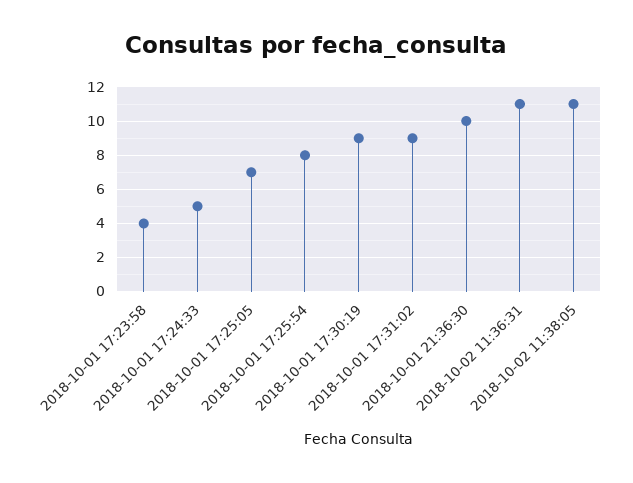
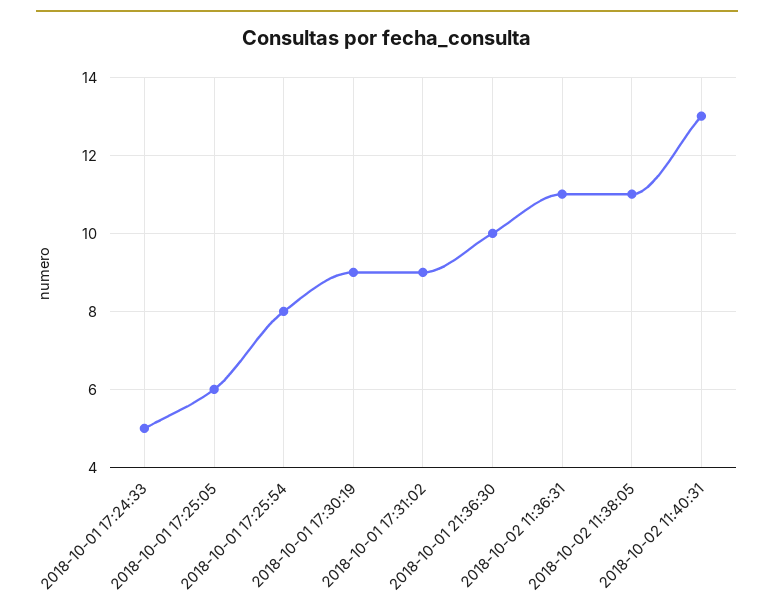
2018-10-01 17:23:58: 4 -> none
2018-10-01 17:25:05: 7 -> 6
2018-10-02 11:40:31: none -> 13

